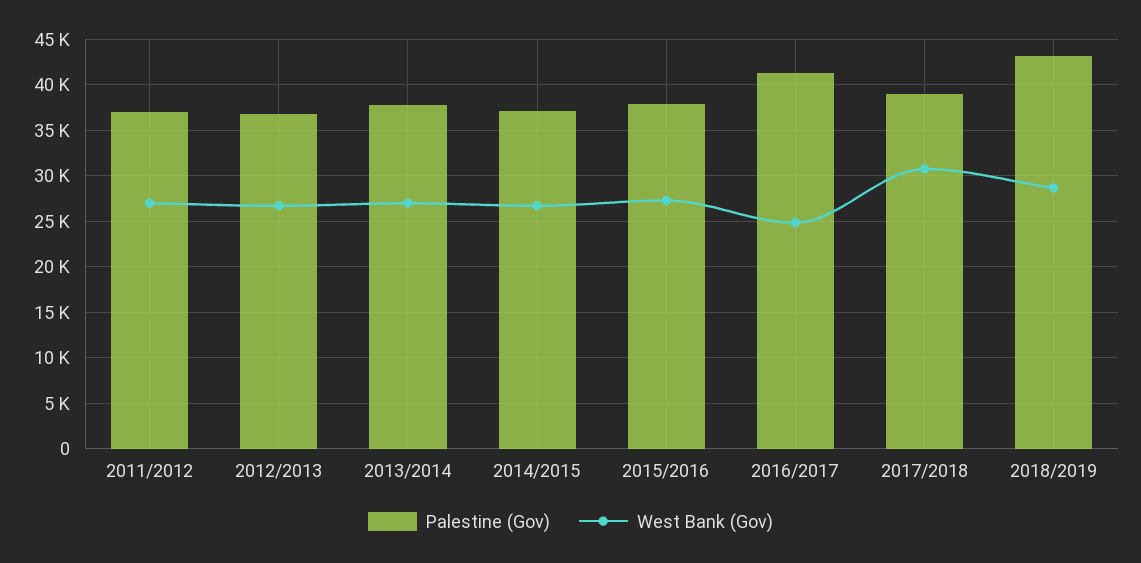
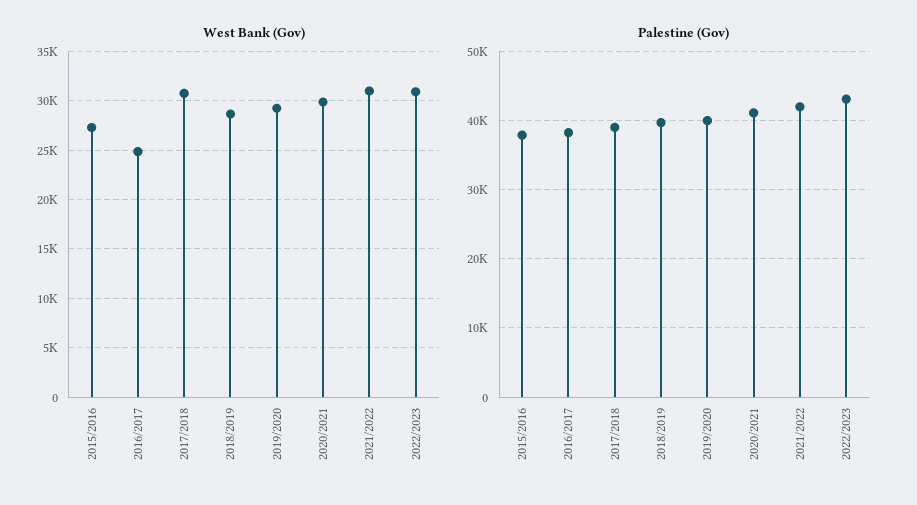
Palestine (Gov), 2011/2012: 37000 -> none
West Bank (Gov), 2011/2012: 27000 -> none
Palestine (Gov), 2012/2013: 37000 -> none
West Bank (Gov), 2012/2013: 27000 -> none
Palestine (Gov), 2013/2014: 38000 -> none
West Bank (Gov), 2013/2014: 27000 -> none
Palestine (Gov), 2014/2015: 37000 -> none
West Bank (Gov), 2014/2015: 27000 -> none
Palestine (Gov), 2016/2017: 41000 -> 38000
Palestine (Gov), 2018/2019: 43000 -> 40000
West Bank (Gov), 2019/2020: none -> 29000
West Bank (Gov), 2020/2021: none -> 30000
West Bank (Gov), 2021/2022: none -> 31000
West Bank (Gov), 2022/2023: none -> 31000
Palestine (Gov), 2019/2020: none -> 40000
Palestine (Gov), 2020/2021: none -> 41000
Palestine (Gov), 2021/2022: none -> 42000
Palestine (Gov), 2022/2023: none -> 43000

